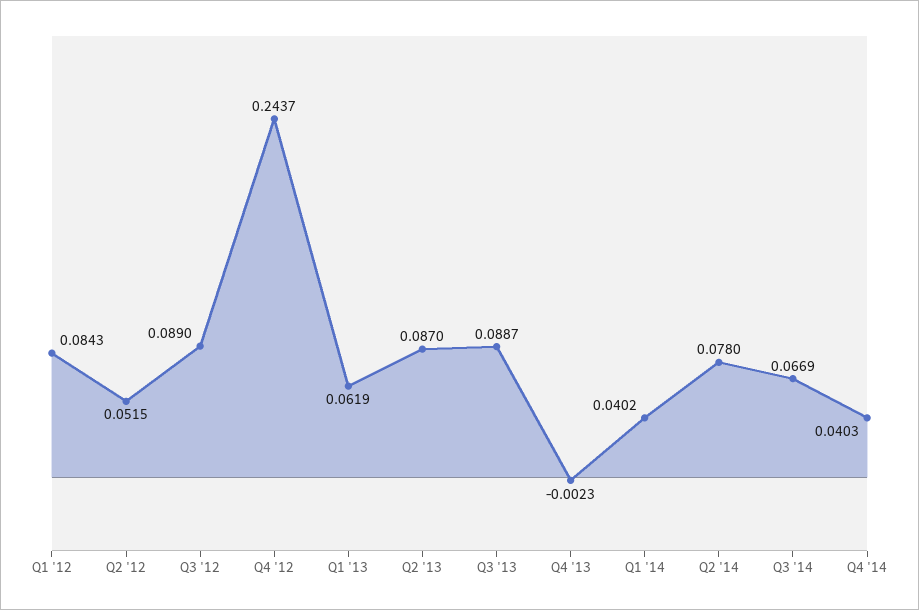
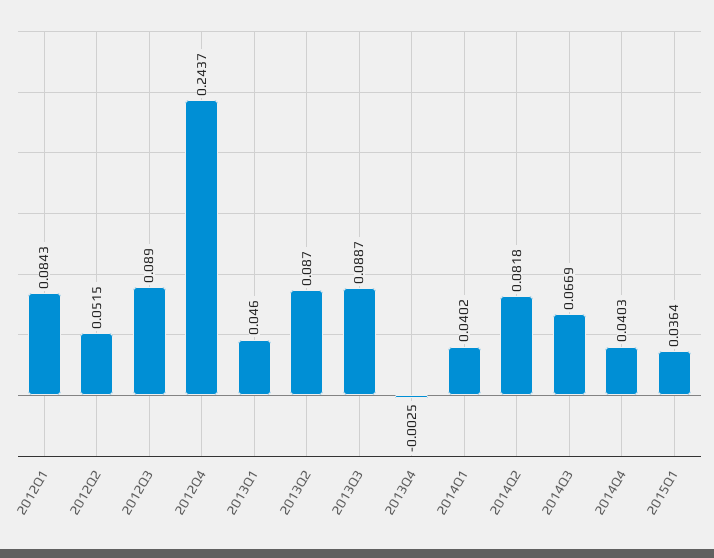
Q1 '13: 0.0619 -> 0.046
Q4 '13: -0.0023 -> -0.0025
Q2 '14: 0.078 -> 0.0818
2015Q1: none -> 0.0364

